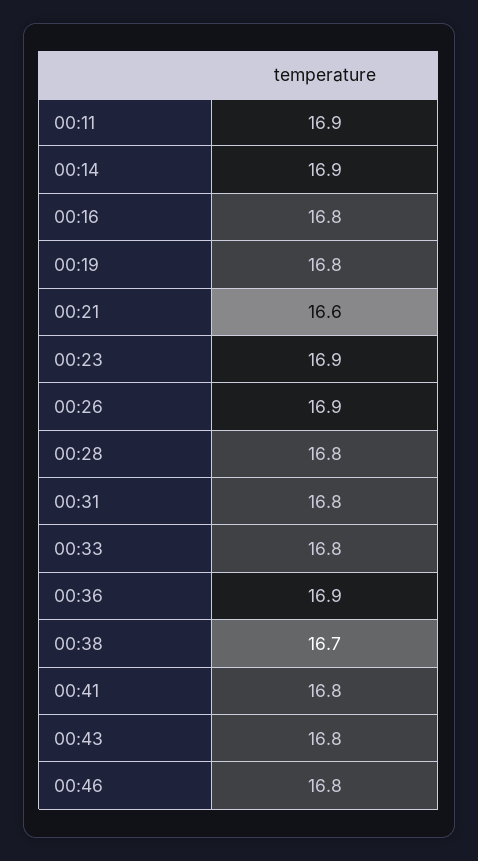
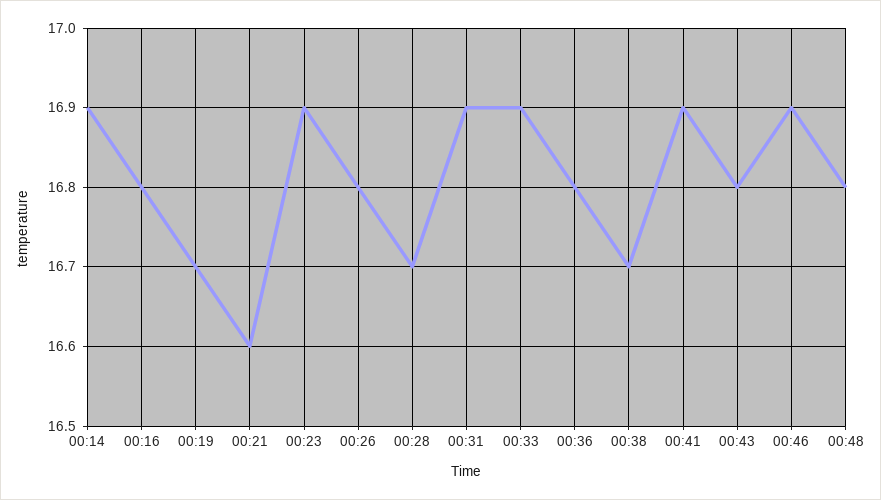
00:11: 16.9 -> none
00:19: 16.8 -> 16.7
00:26: 16.9 -> 16.8
00:28: 16.8 -> 16.7
00:31: 16.8 -> 16.9
00:33: 16.8 -> 16.9
00:36: 16.9 -> 16.8
00:41: 16.8 -> 16.9
00:46: 16.8 -> 16.9
00:48: none -> 16.8

